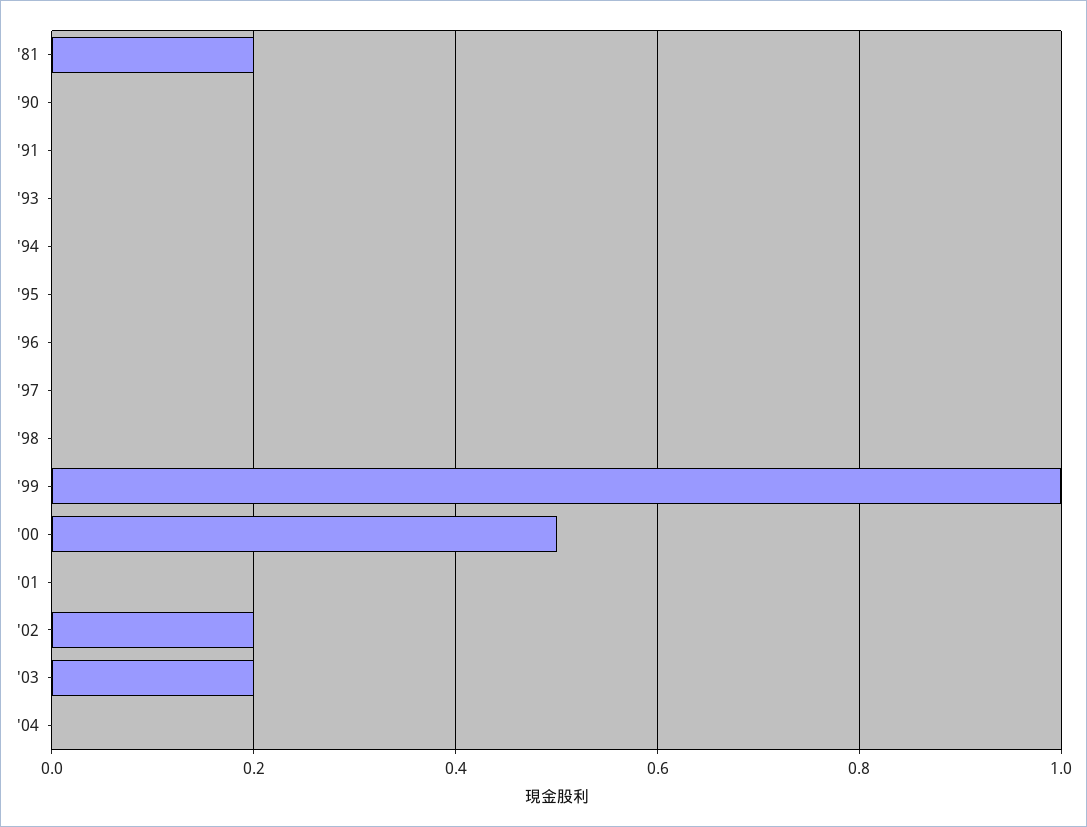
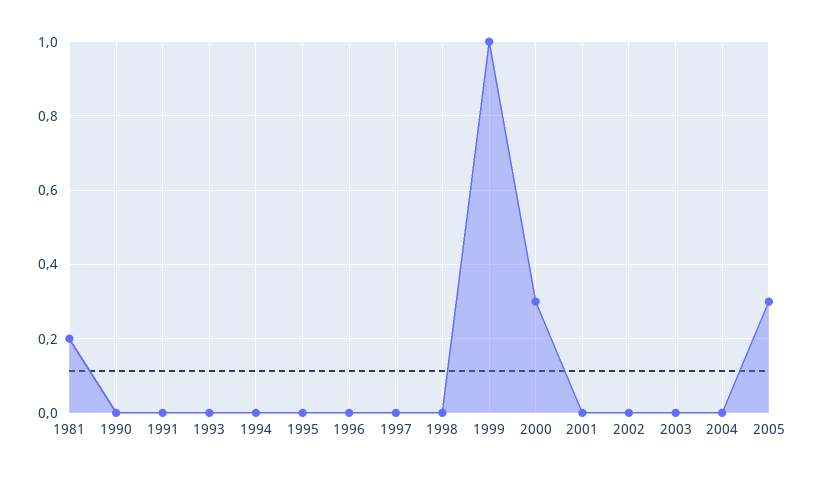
'00: 0.5 -> 0.3
'02: 0.2 -> 0
'03: 0.2 -> 0
2005: none -> 0.3

